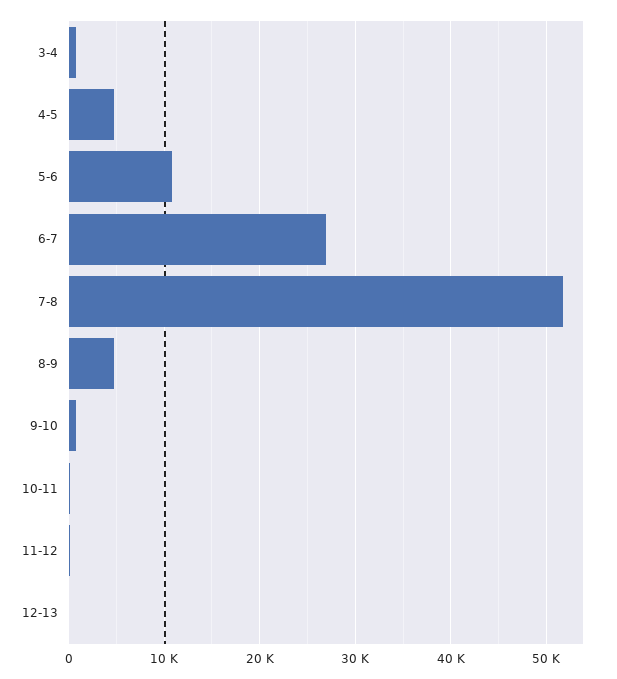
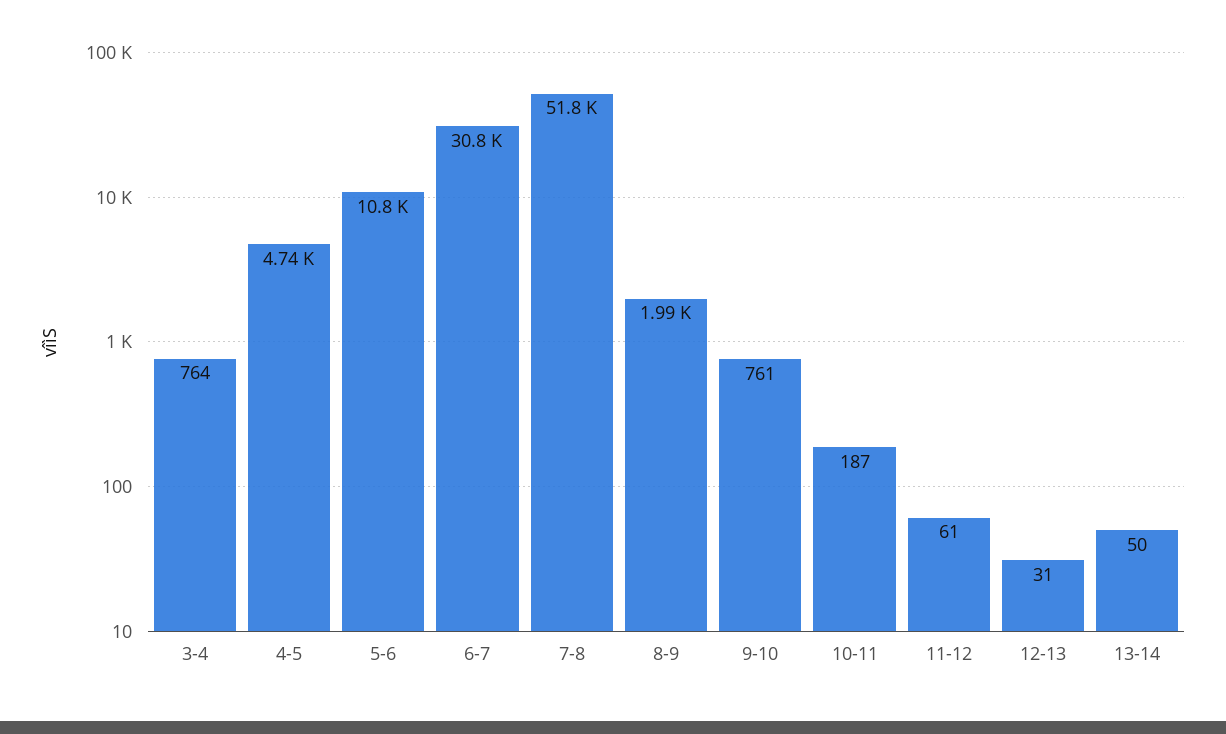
6-7: 27000 -> 30800
8-9: 5000 -> 1990
13-14: none -> 50

